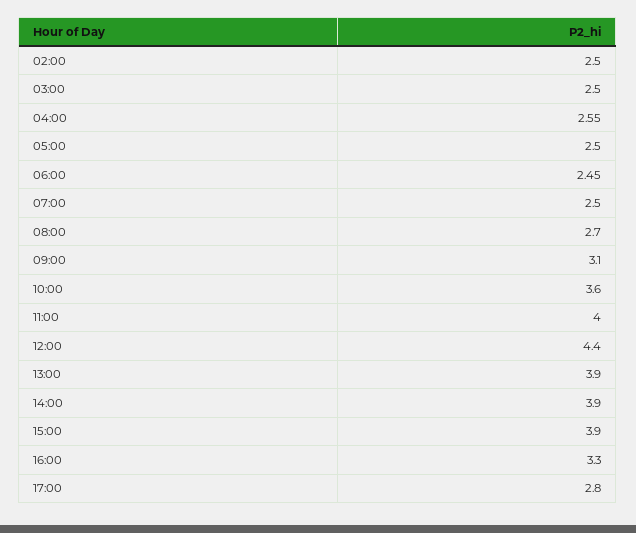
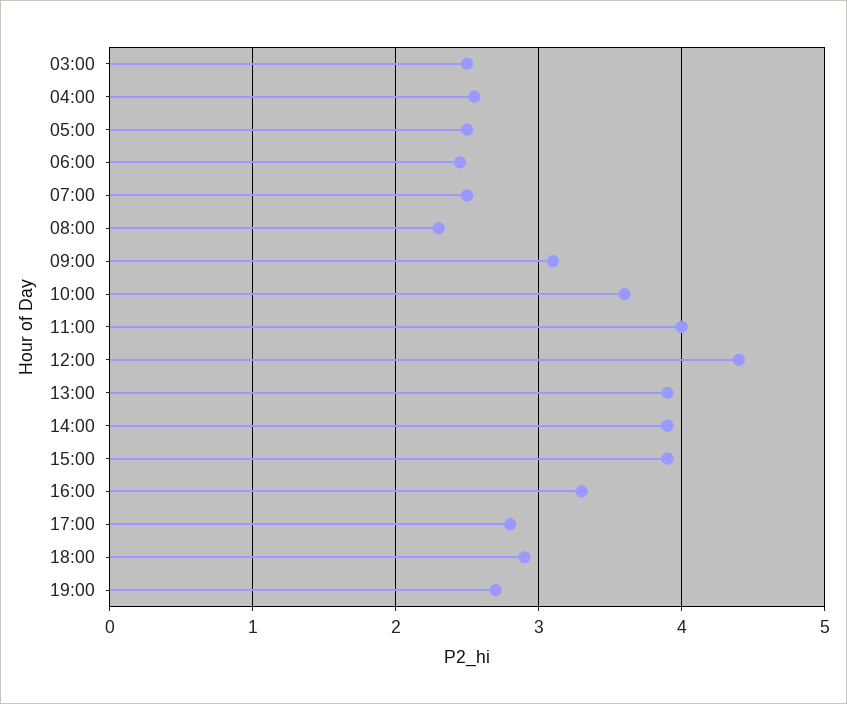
02:00: 2.5 -> none
08:00: 2.7 -> 2.3
18:00: none -> 2.9
19:00: none -> 2.7

